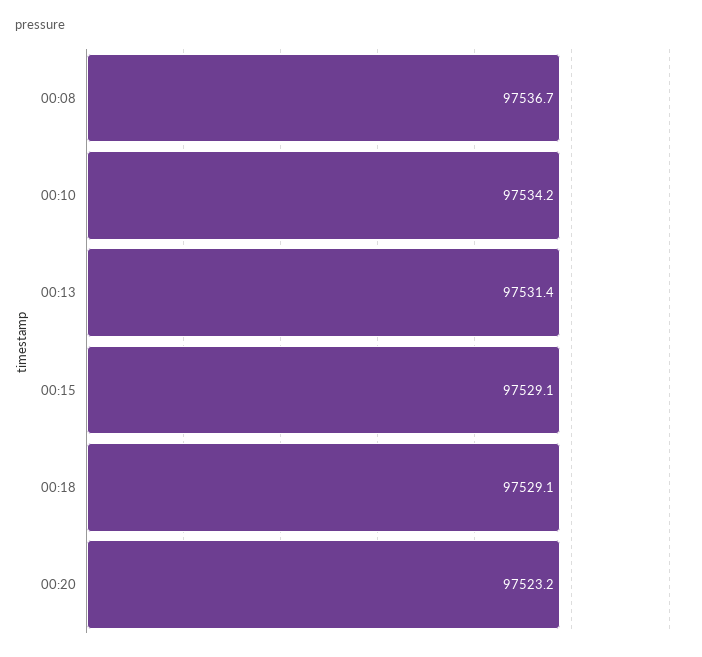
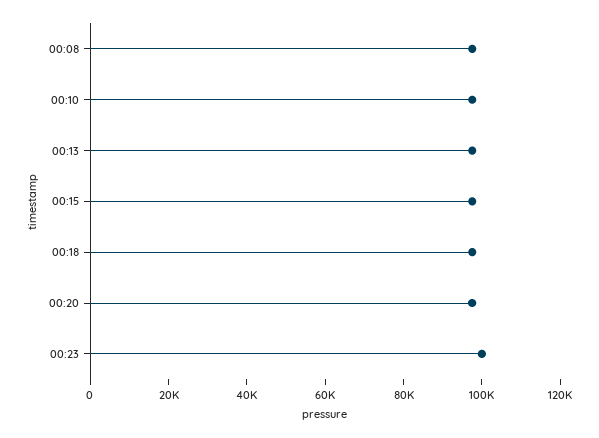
00:23: none -> 100000

